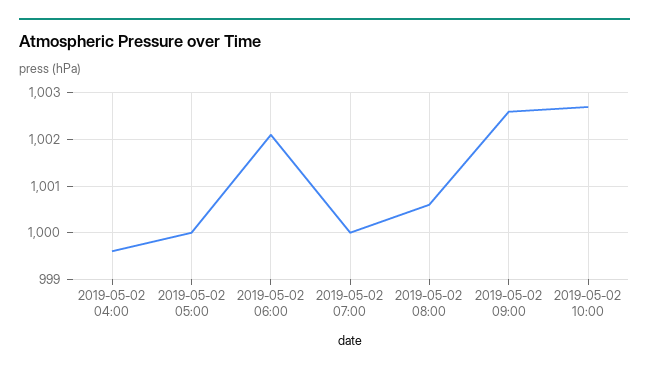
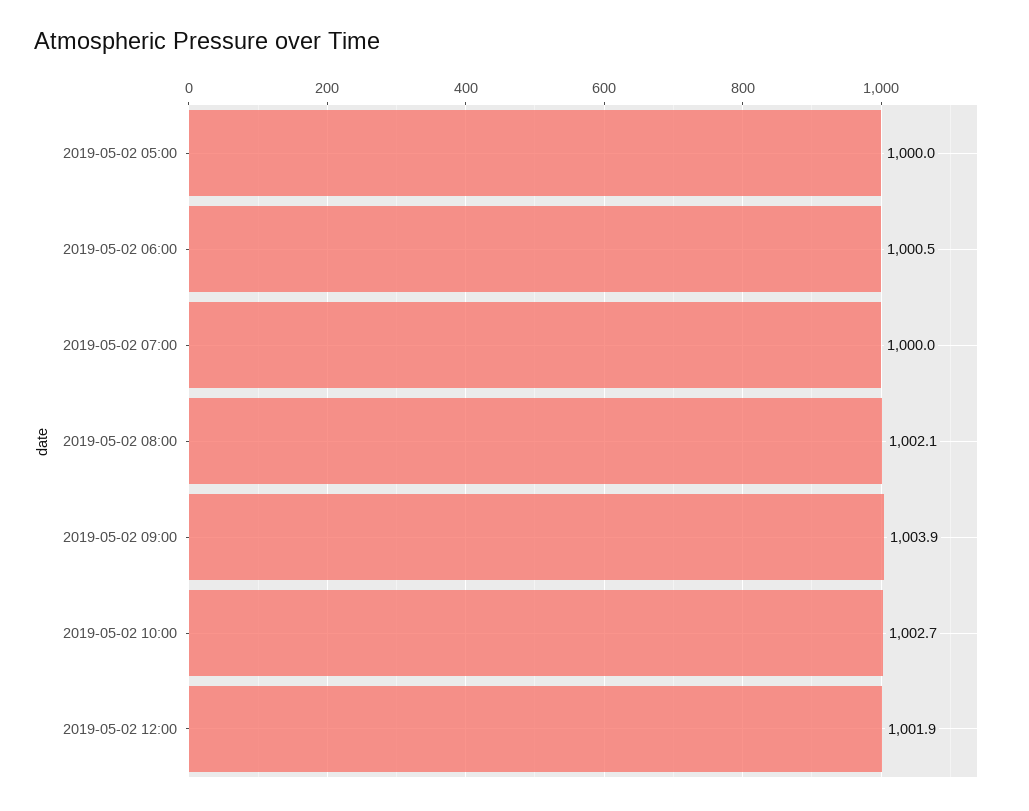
2019-05-02 04:00: 999.5 -> none
2019-05-02 06:00: 1002 -> 1000.5
2019-05-02 08:00: 1000.5 -> 1002.1
2019-05-02 09:00: 1002.5 -> 1003.9
2019-05-02 12:00: none -> 1001.9

